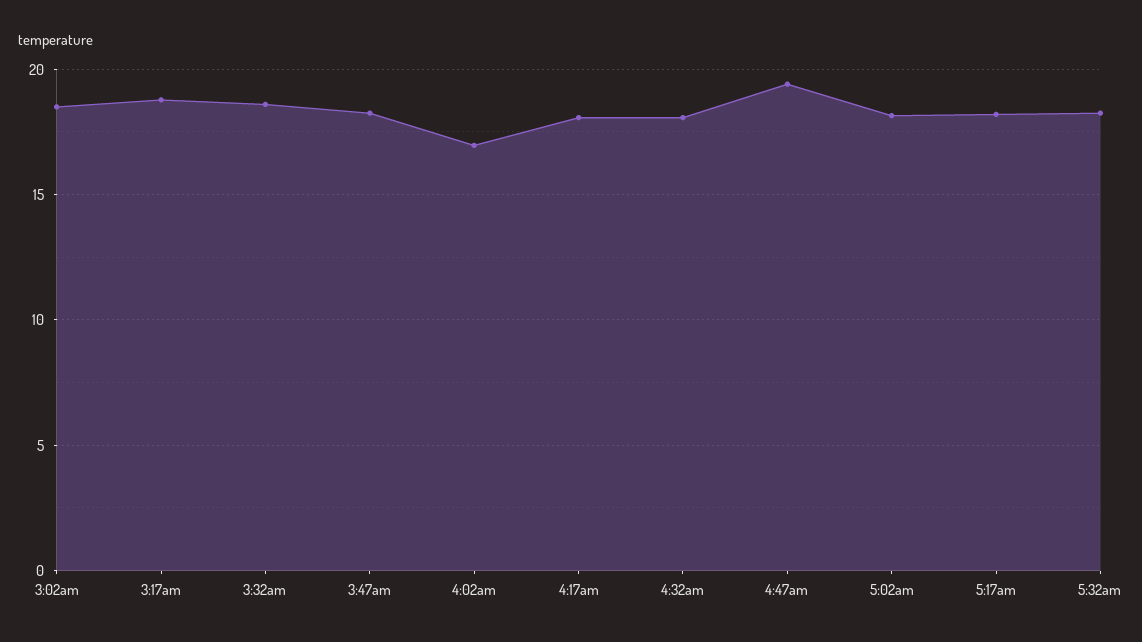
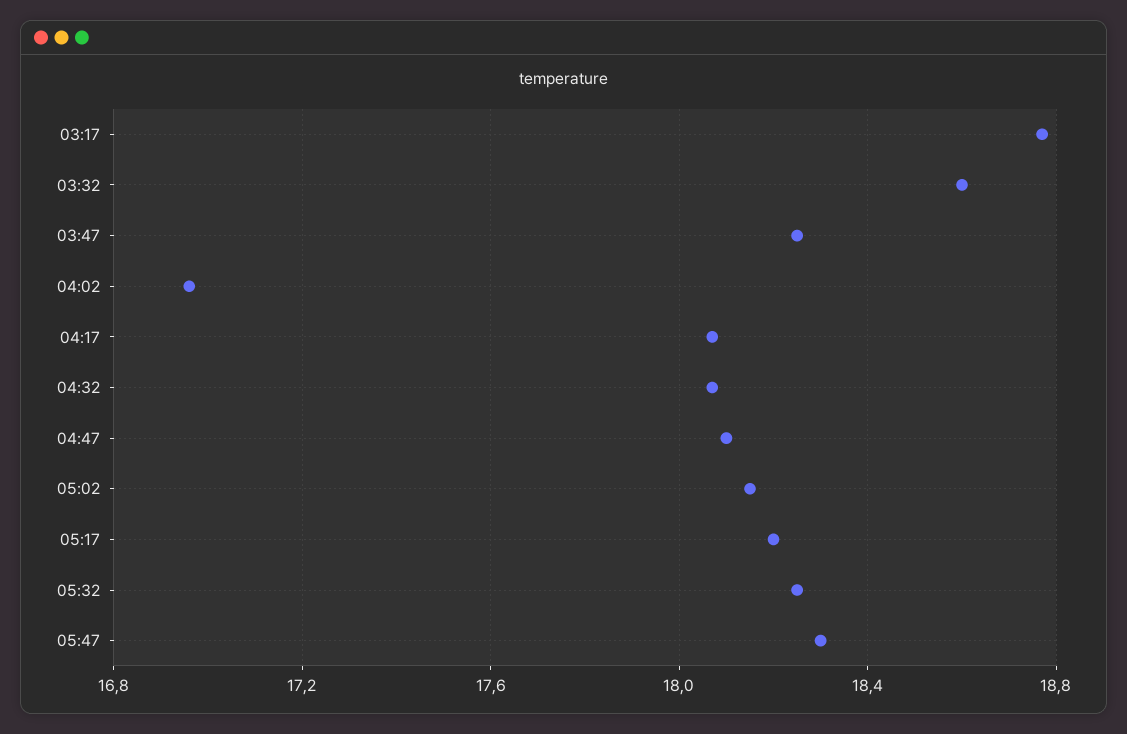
3:02am: 18.5 -> none
4:47am: 19.5 -> 18.1
05:47: none -> 18.3

